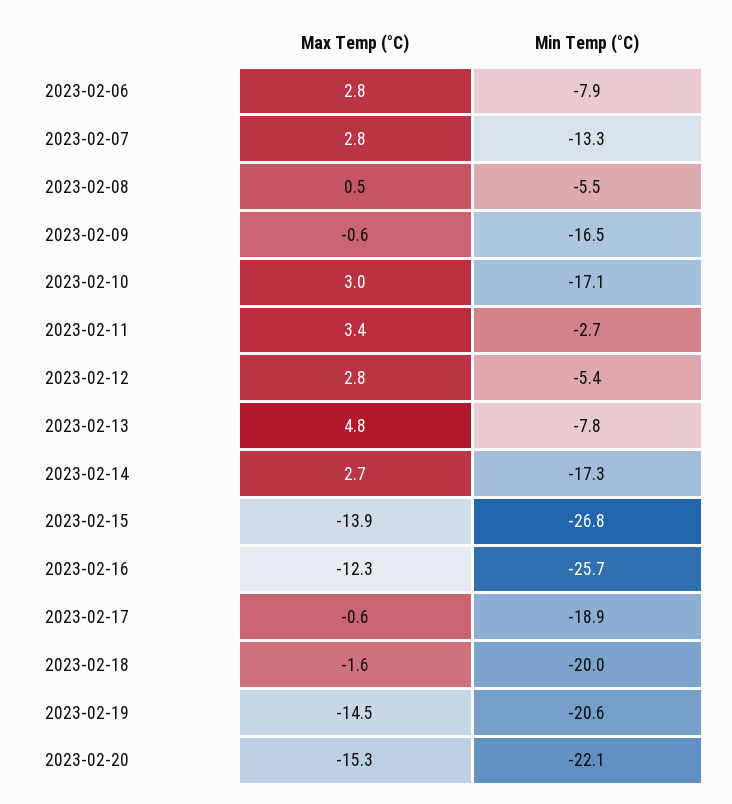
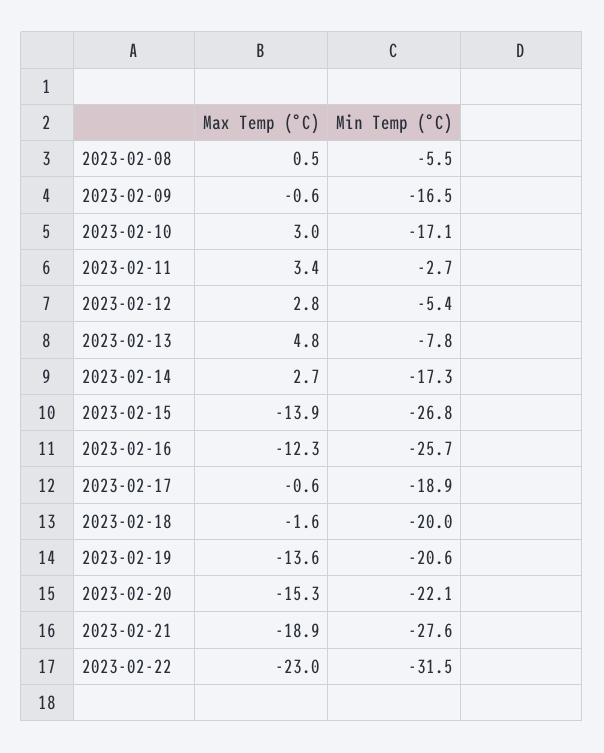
Max Temp (°C), 2023-02-06: 2.8 -> none
Min Temp (°C), 2023-02-06: -7.9 -> none
Max Temp (°C), 2023-02-07: 2.8 -> none
Min Temp (°C), 2023-02-07: -13.3 -> none
Max Temp (°C), 2023-02-19: -14.5 -> -13.6
Max Temp (°C), 2023-02-21: none -> -18.9
Min Temp (°C), 2023-02-21: none -> -27.6
Max Temp (°C), 2023-02-22: none -> -23
Min Temp (°C), 2023-02-22: none -> -31.5

